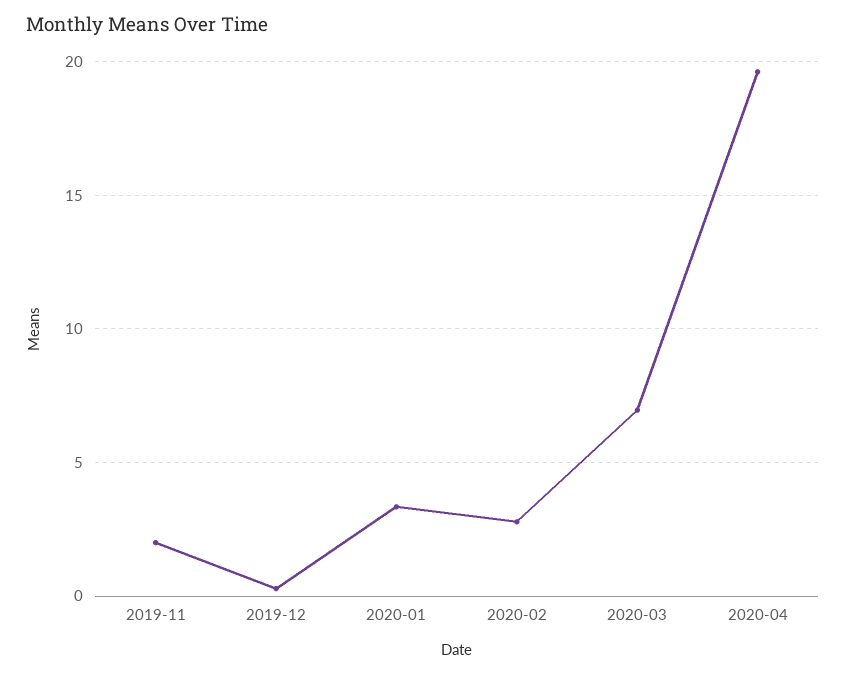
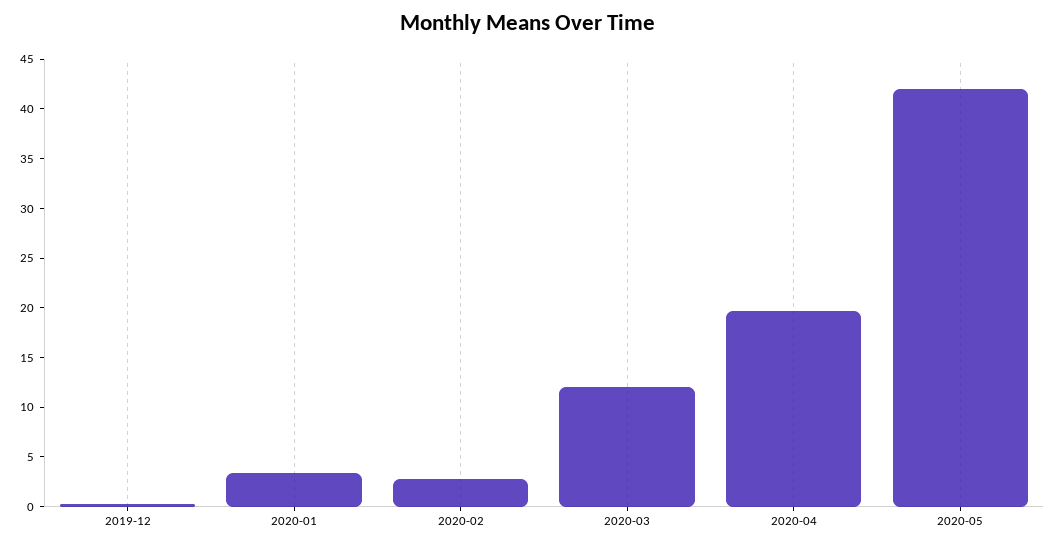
2019-11: 2 -> none
2020-03: 7 -> 12
2020-05: none -> 42

